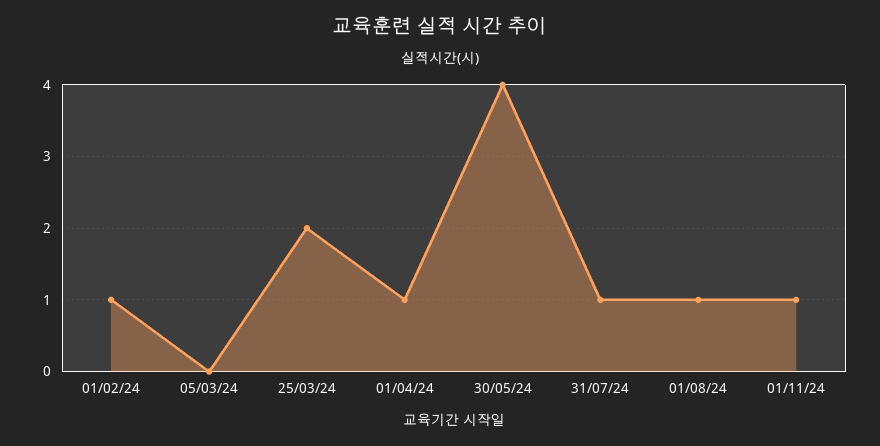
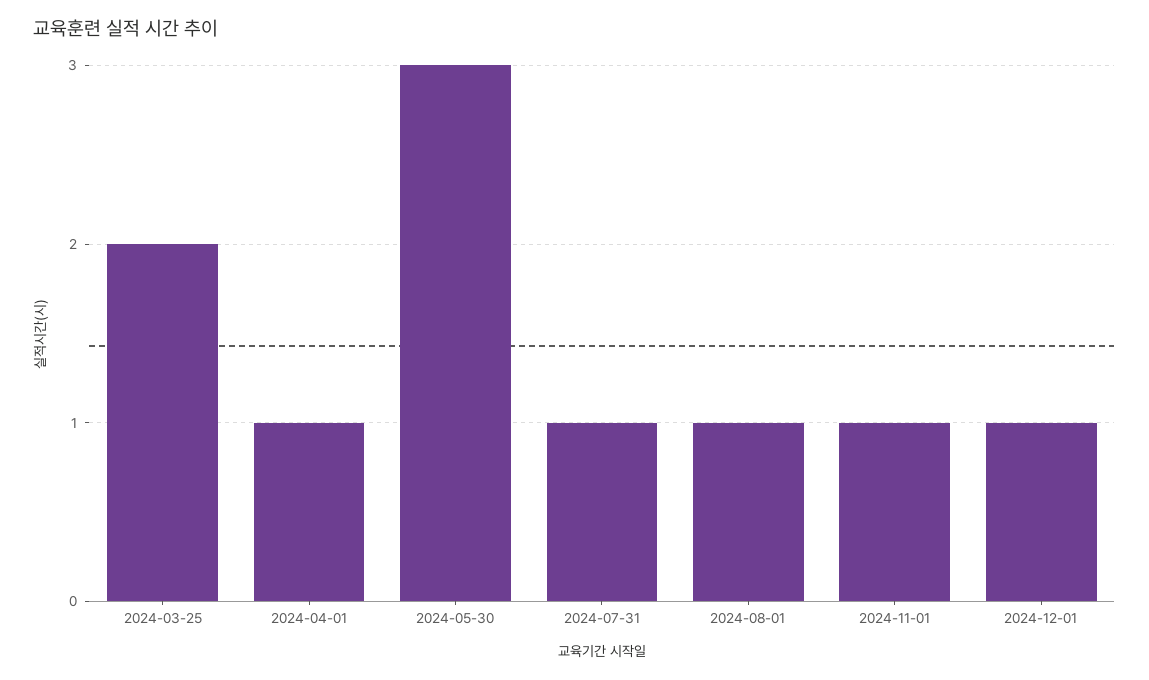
01/02/24: 1 -> none
05/03/24: 0 -> none
30/05/24: 4 -> 3
2024-12-01: none -> 1

